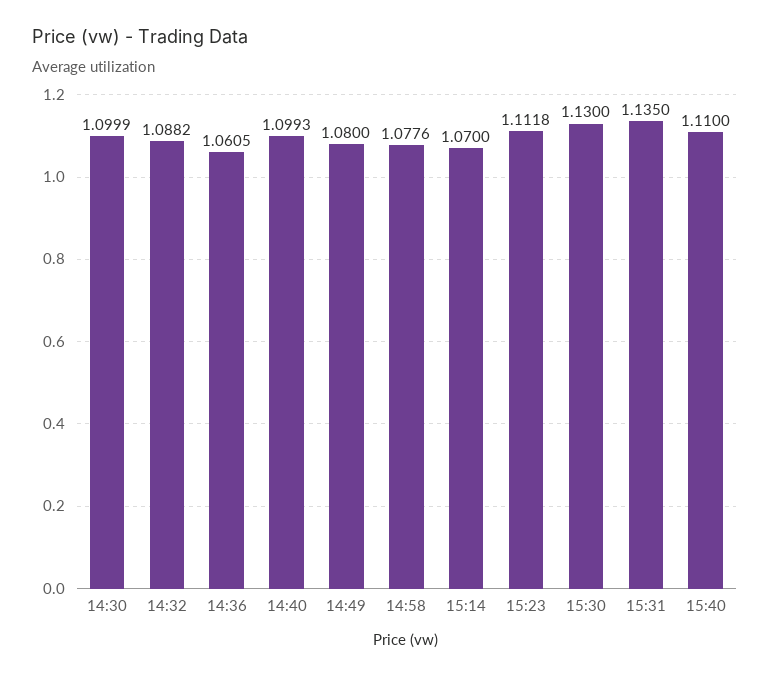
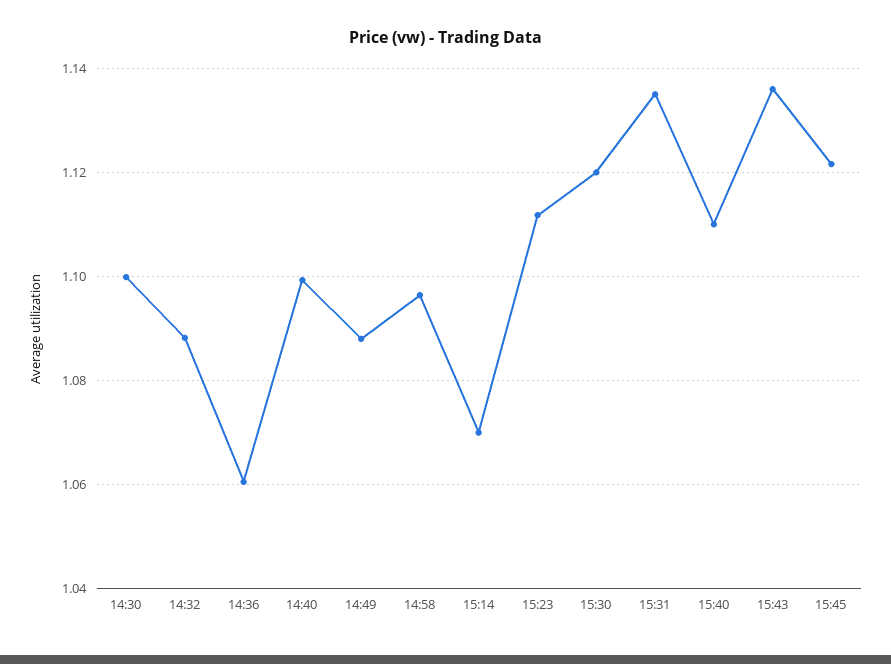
14:49: 1.08 -> 1.088
14:58: 1.0776 -> 1.096
15:30: 1.13 -> 1.12
15:43: none -> 1.136
15:45: none -> 1.122

